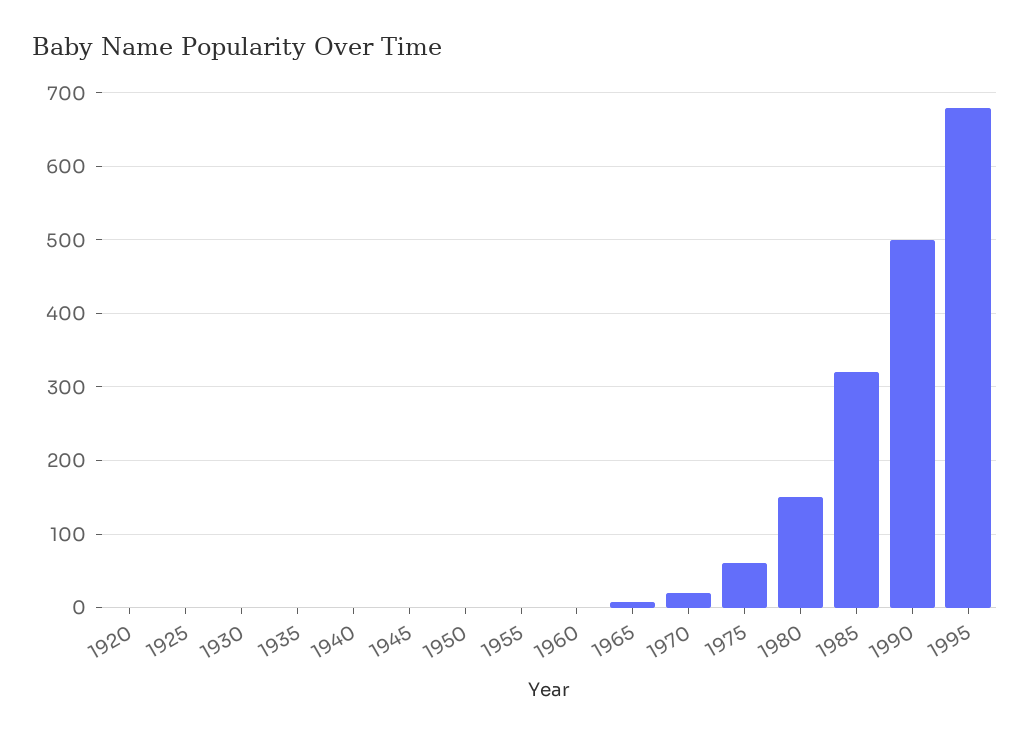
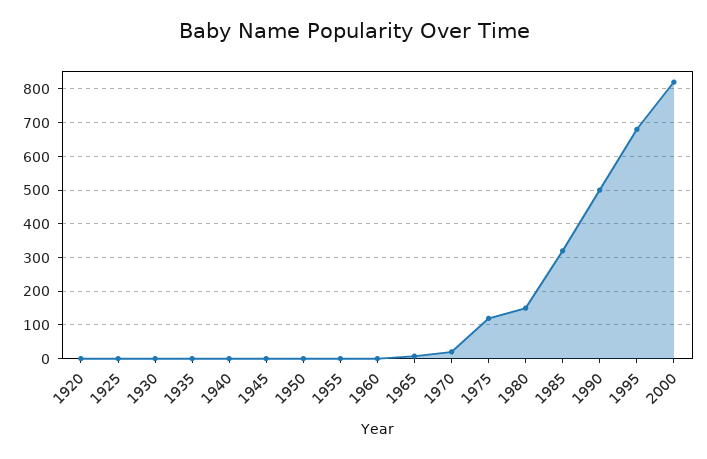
1975: 60 -> 120
2000: none -> 820

